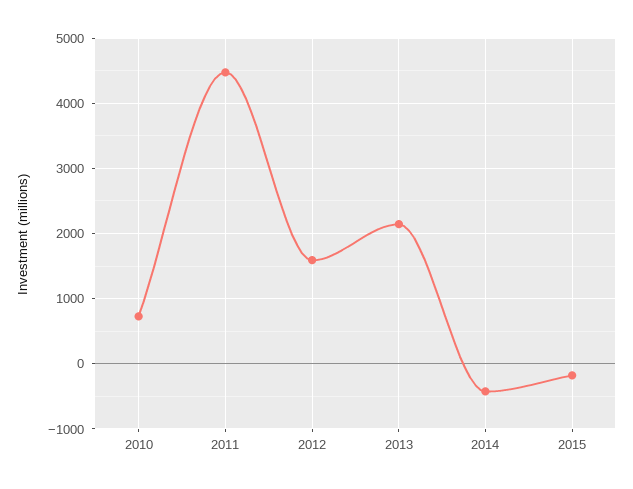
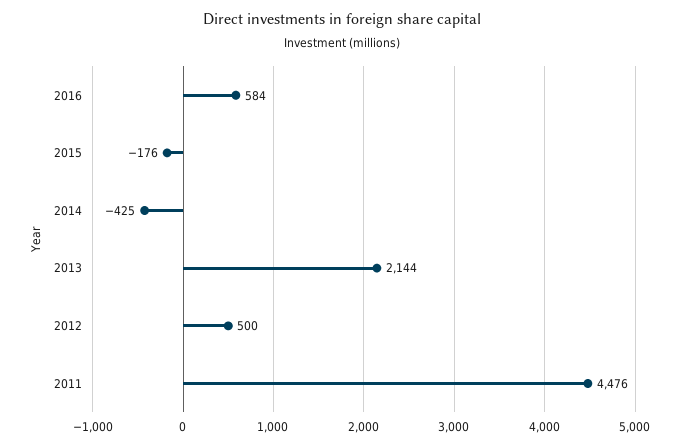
2010: 700 -> none
2012: 1600 -> 500
2016: none -> 584

